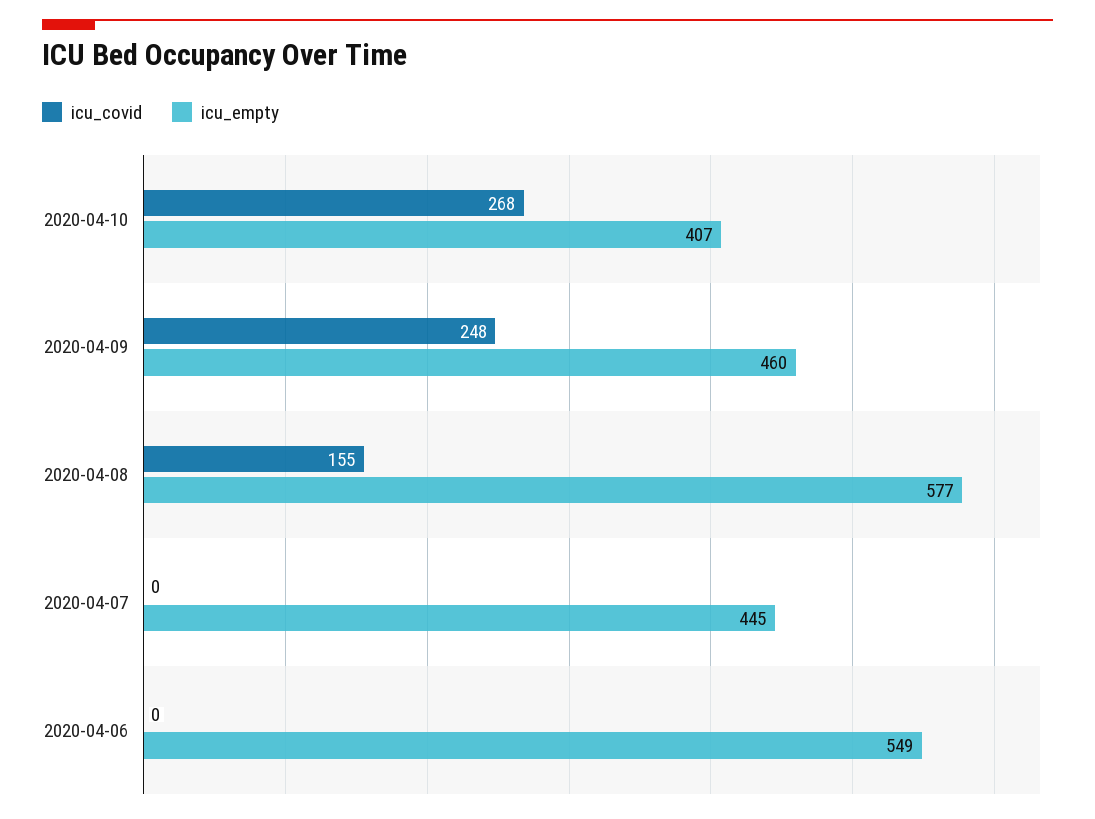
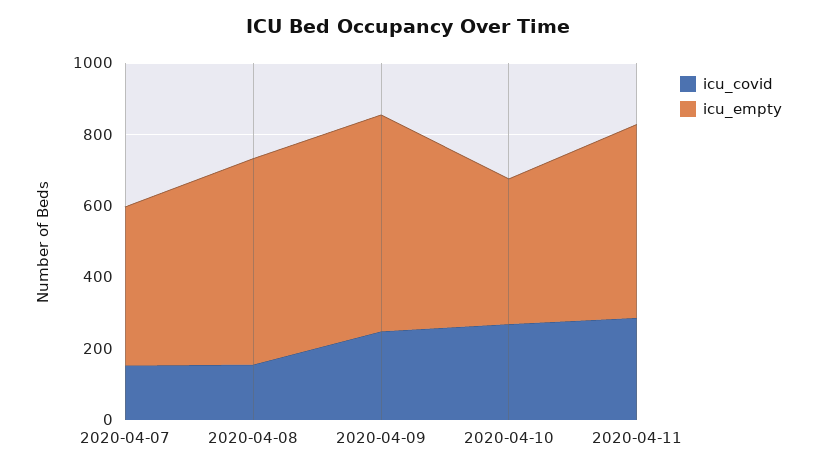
icu_empty, 2020-04-09: 460 -> 600
icu_covid, 2020-04-07: 0 -> 150
icu_covid, 2020-04-06: 0 -> none
icu_empty, 2020-04-06: 549 -> none
icu_covid, 2020-04-11: none -> 300
icu_empty, 2020-04-11: none -> 550

